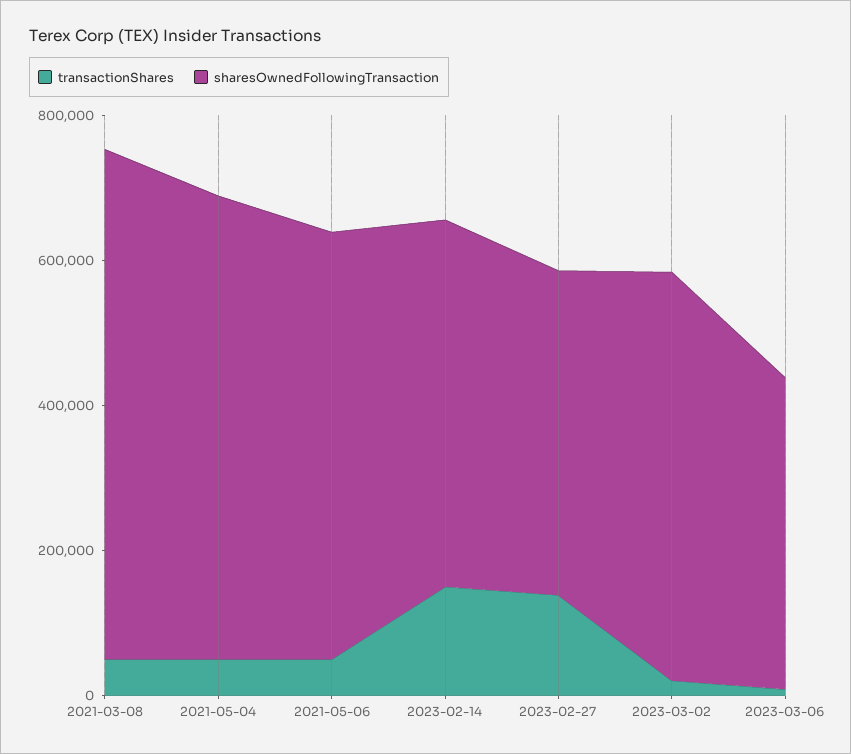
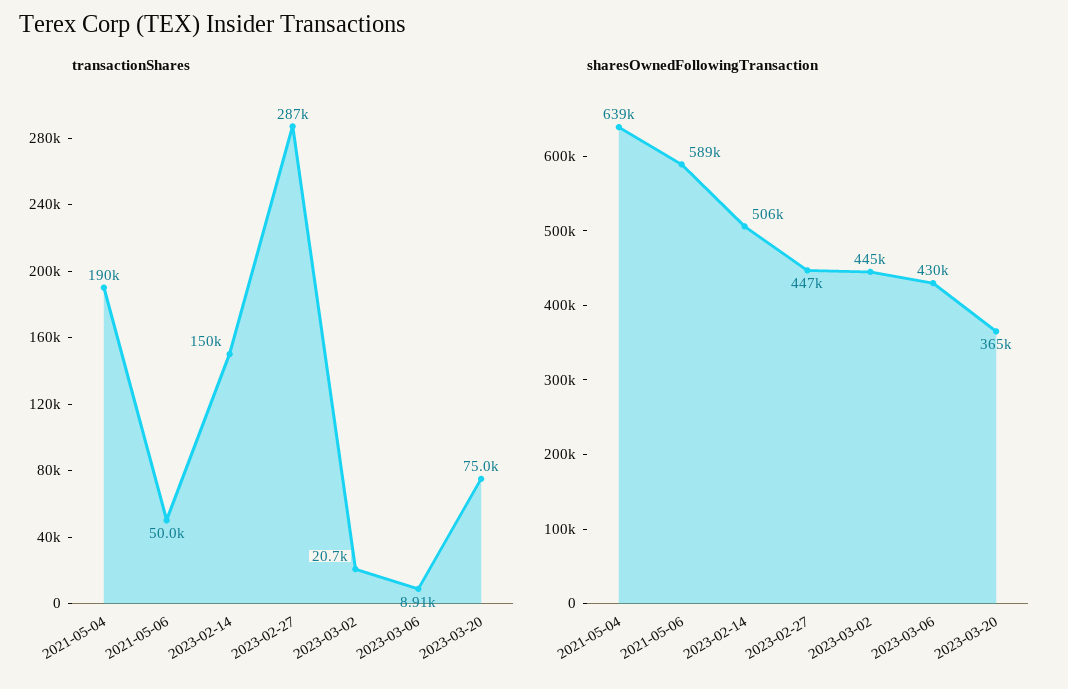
transactionShares, 2021-03-08: 50000 -> none
sharesOwnedFollowingTransaction, 2021-03-08: 700000 -> none
transactionShares, 2021-05-04: 50000 -> 190000
transactionShares, 2023-02-27: 150000 -> 287000
sharesOwnedFollowingTransaction, 2023-03-02: 550000 -> 445000
transactionShares, 2023-03-20: none -> 75000
sharesOwnedFollowingTransaction, 2023-03-20: none -> 365000

